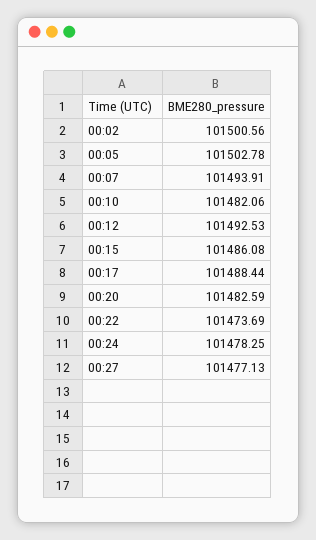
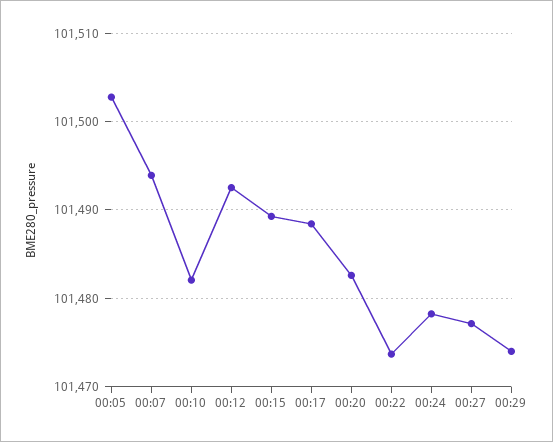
00:02: 101500.56 -> none
00:15: 101486.08 -> 101489
00:29: none -> 101474

